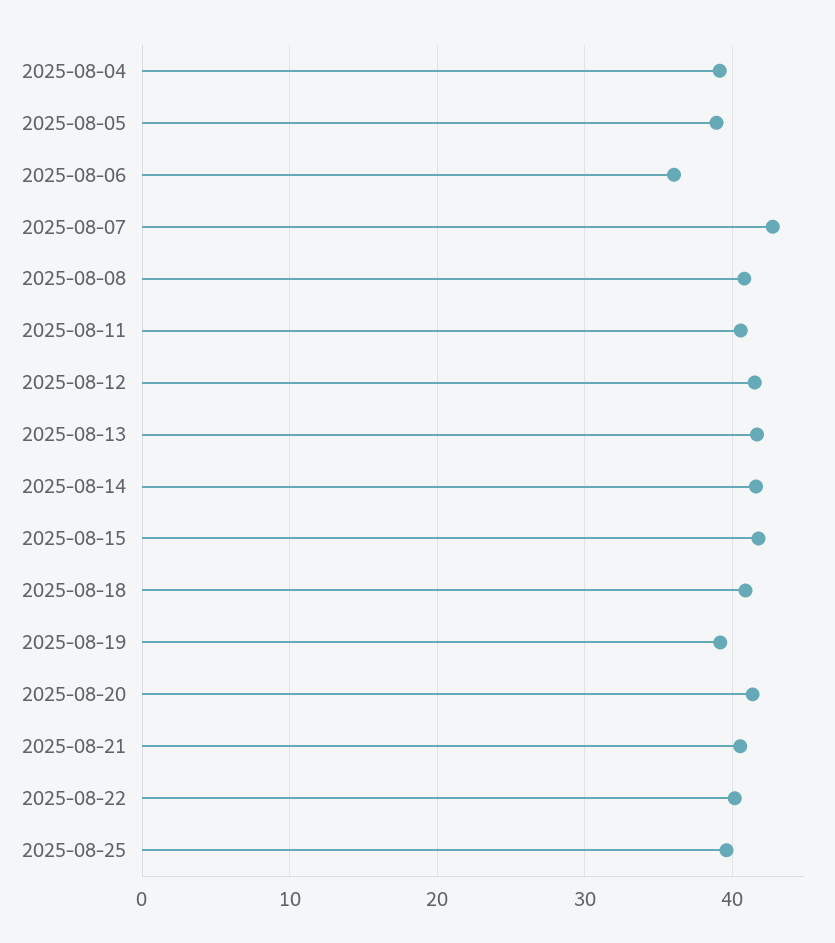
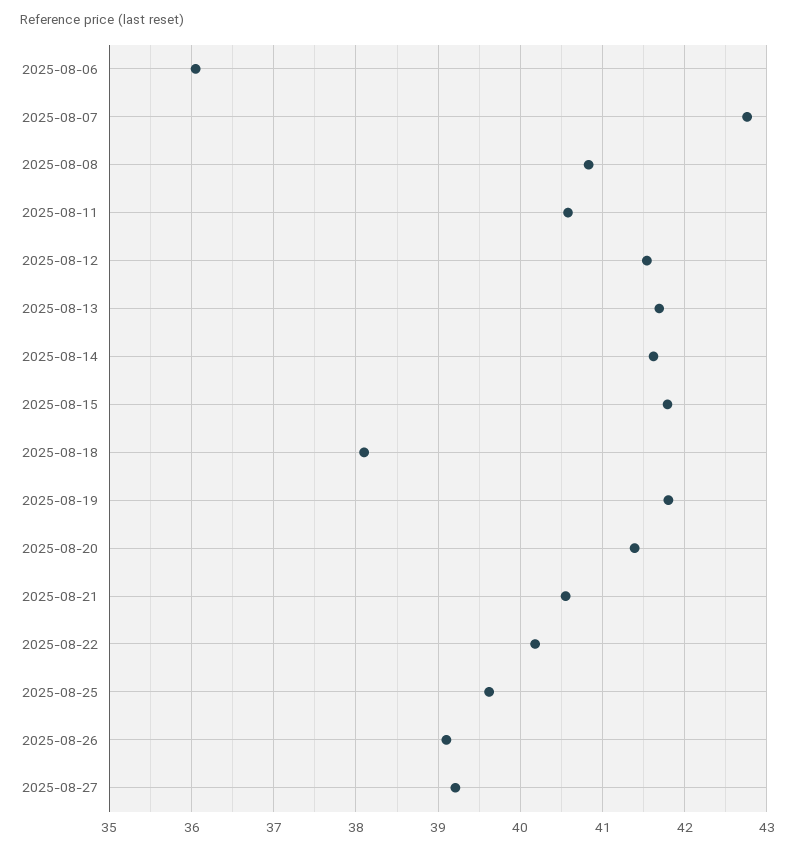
2025-08-04: 39 -> none
2025-08-05: 39 -> none
2025-08-18: 41 -> 38.1
2025-08-19: 39 -> 41.8
2025-08-26: none -> 39.1
2025-08-27: none -> 39.2

